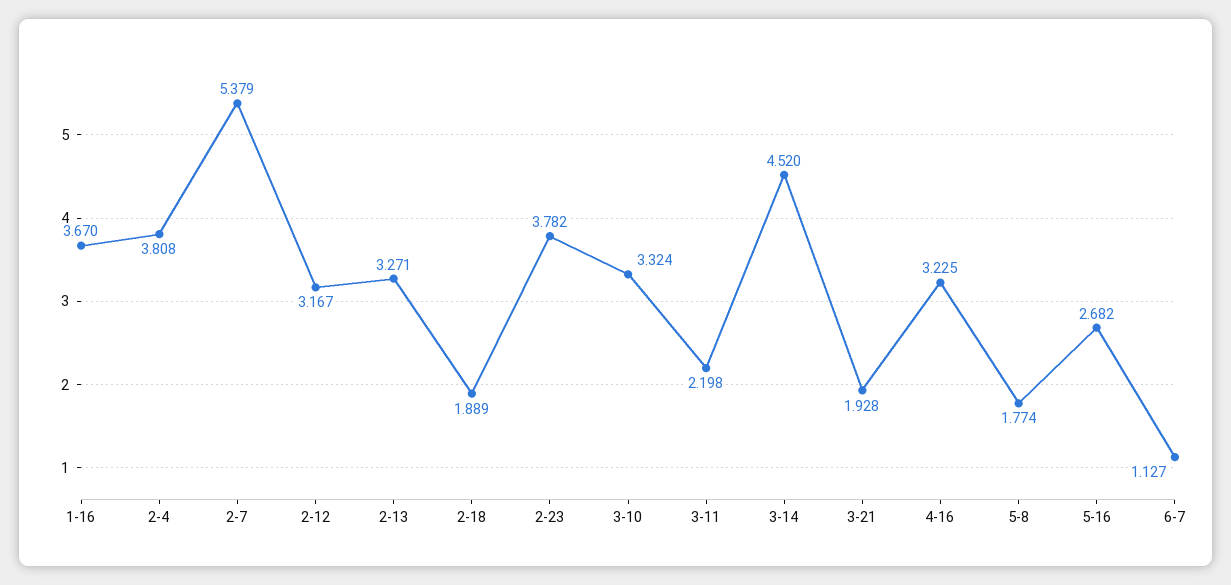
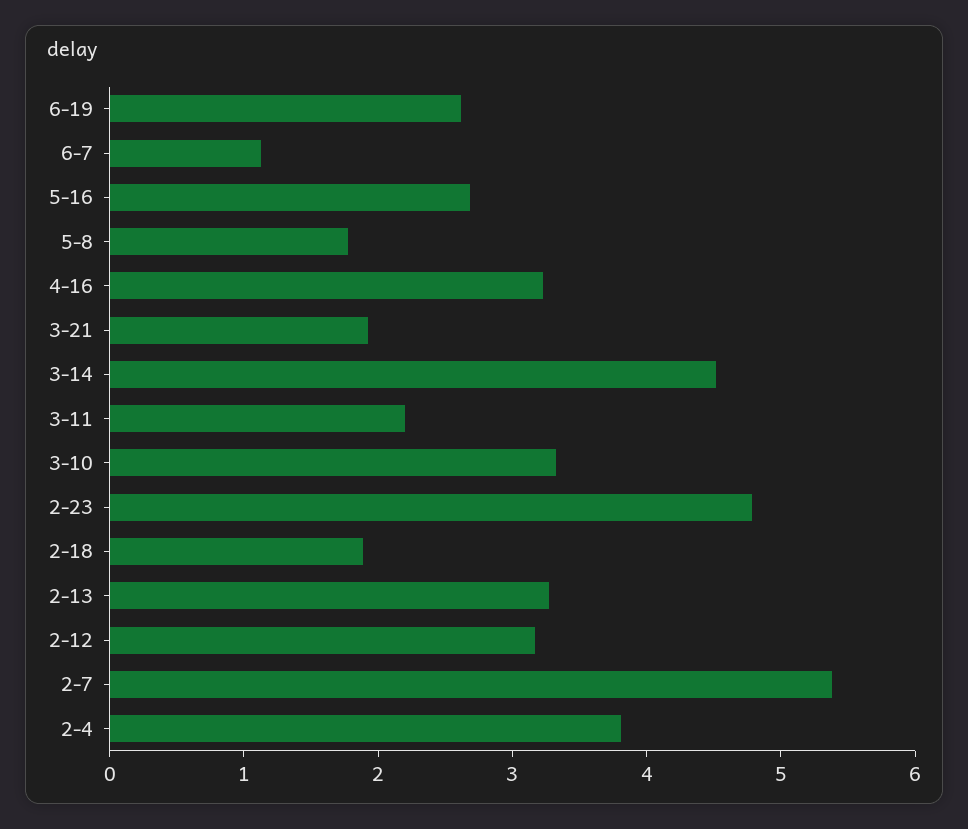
1-16: 3.67 -> none
2-23: 3.782 -> 4.8
6-19: none -> 2.6

